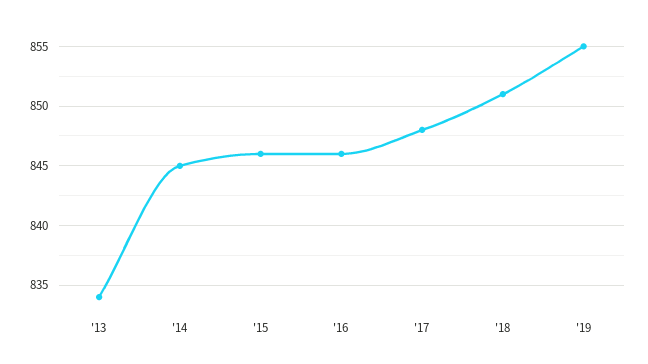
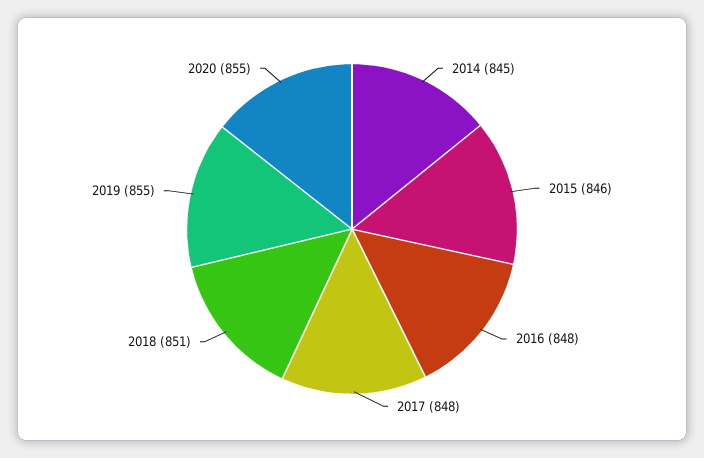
'13: 834 -> none
'16: 846 -> 848
2020: none -> 855

